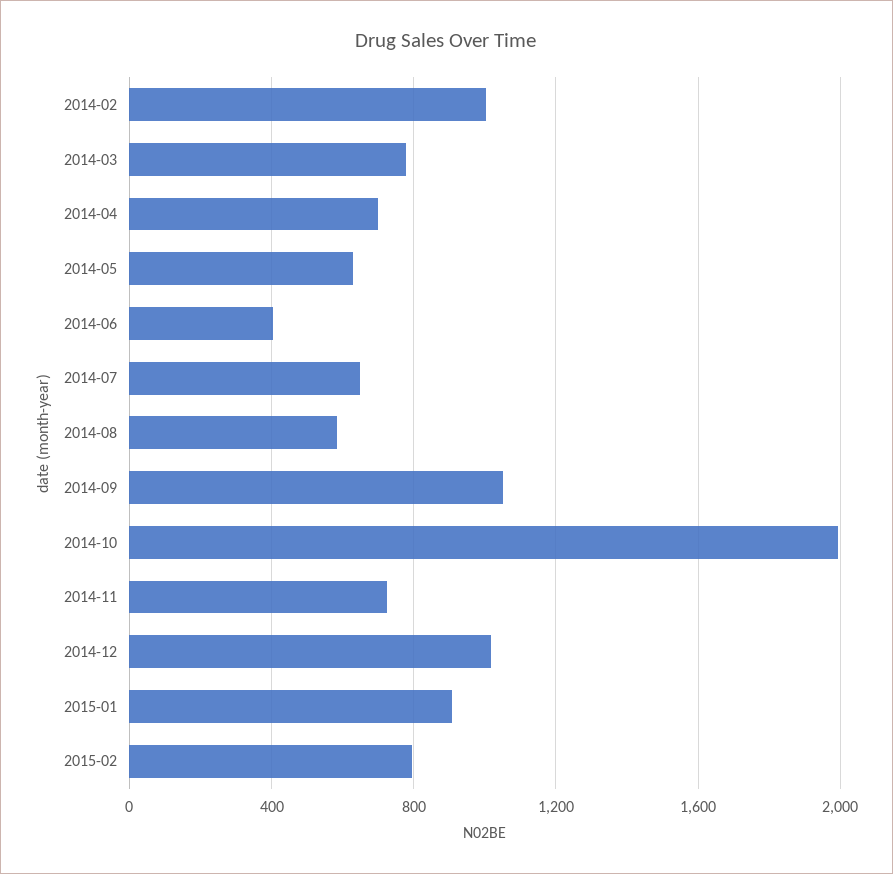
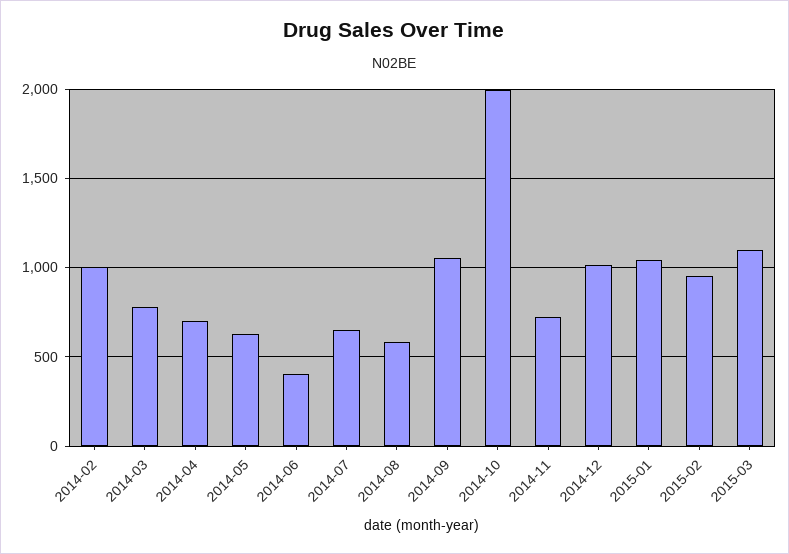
2015-01: 900 -> 1050
2015-02: 800 -> 950
2015-03: none -> 1100

